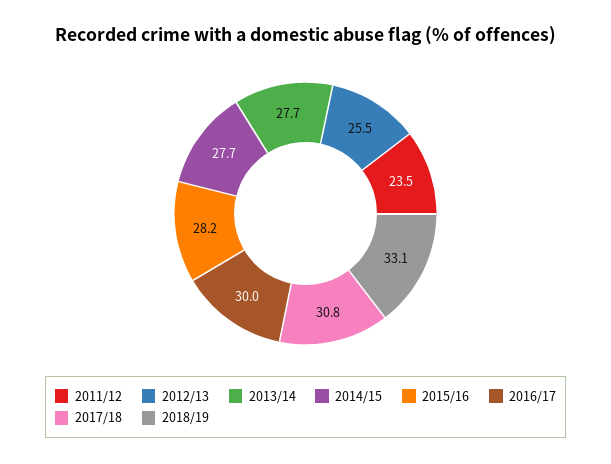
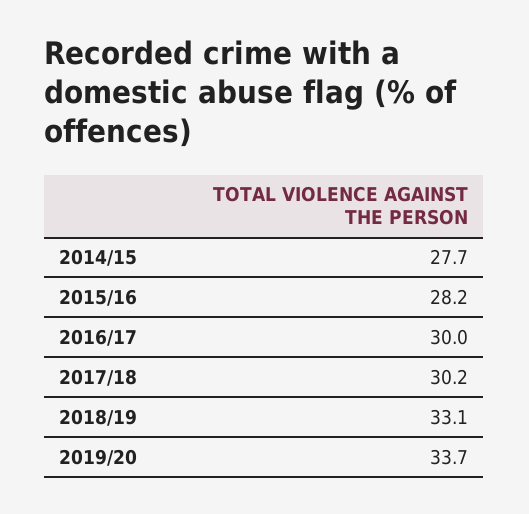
2011/12: 23.5 -> none
2012/13: 25.5 -> none
2013/14: 27.7 -> none
2017/18: 30.8 -> 30.2
2019/20: none -> 33.7

